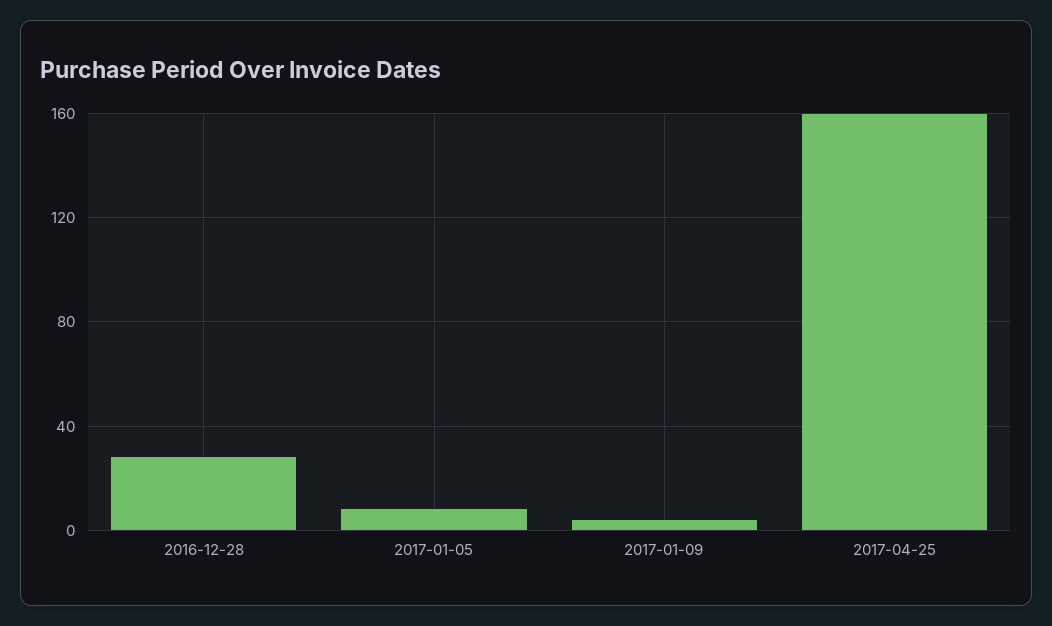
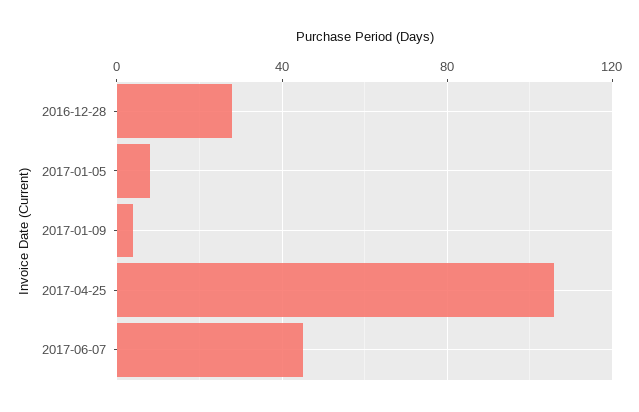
2017-04-25: 160 -> 105
2017-06-07: none -> 45

